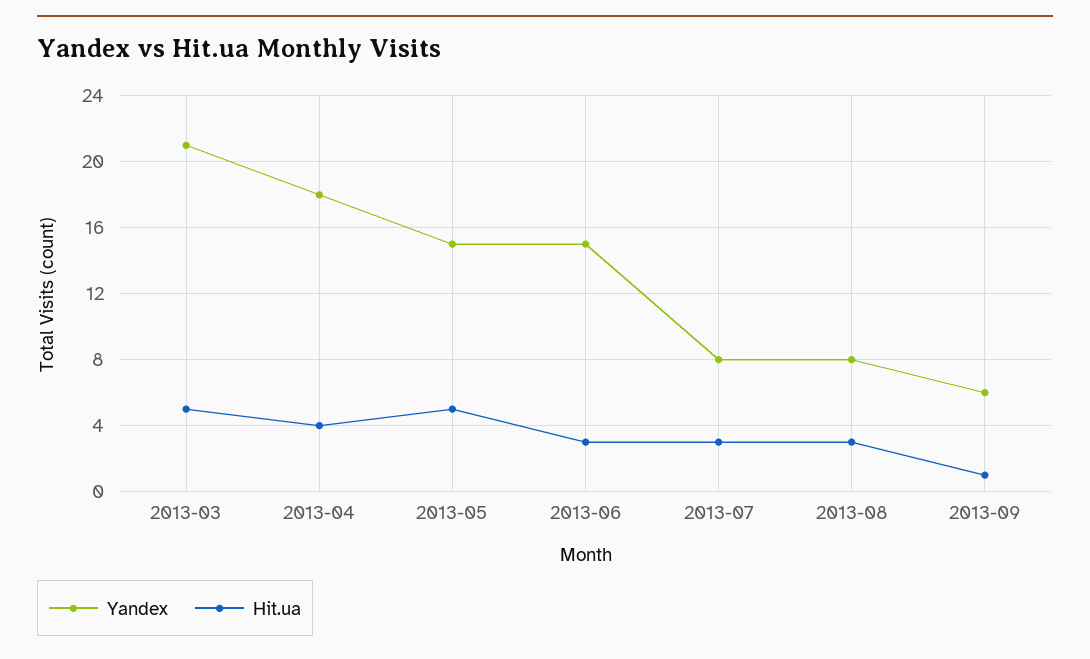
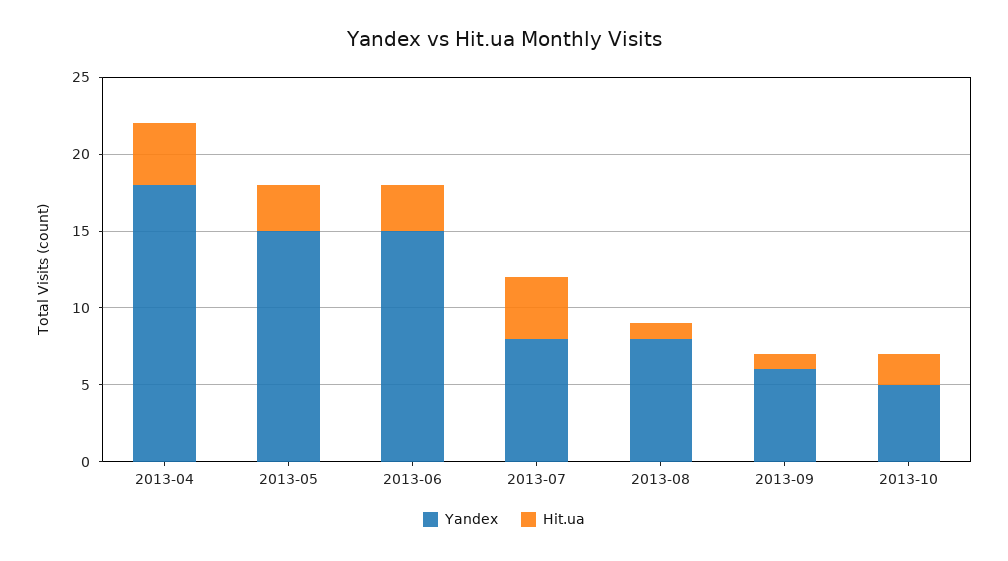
Yandex, 2013-03: 21 -> none
Hit.ua, 2013-03: 5 -> none
Hit.ua, 2013-05: 5 -> 3
Hit.ua, 2013-07: 3 -> 4
Hit.ua, 2013-08: 3 -> 1
Yandex, 2013-10: none -> 5
Hit.ua, 2013-10: none -> 2

